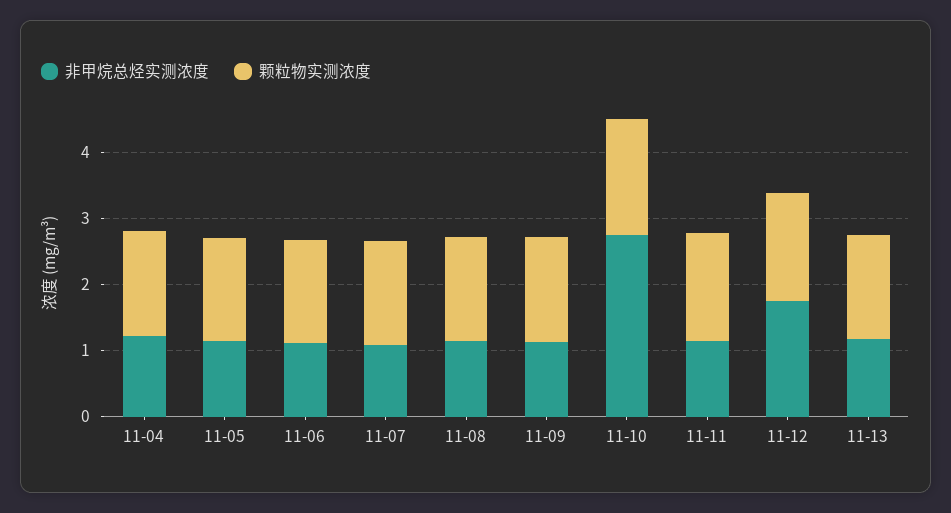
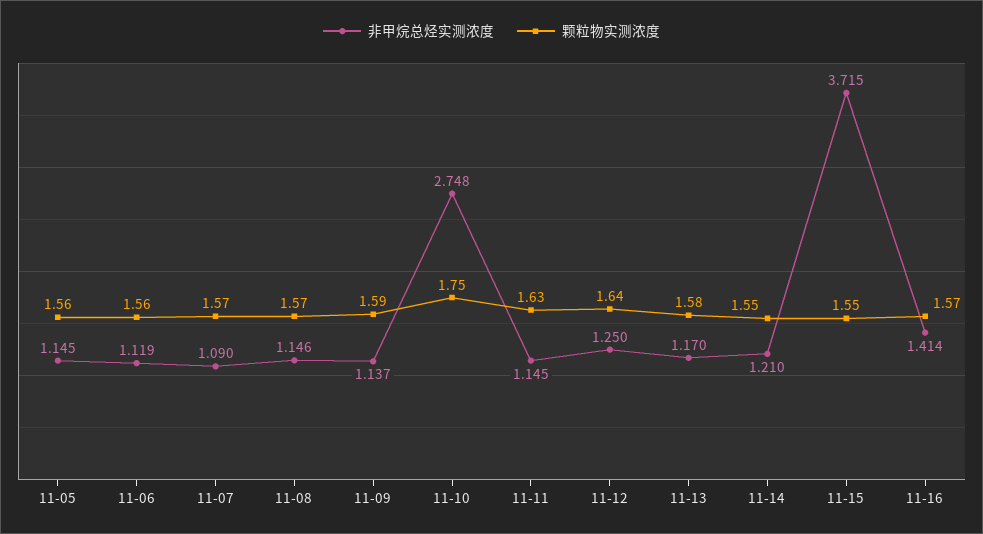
非甲烷总烃实测浓度, 11-04: 1.2 -> none
颗粒物实测浓度, 11-04: 1.6 -> none
非甲烷总烃实测浓度, 11-12: 1.8 -> 1.25
非甲烷总烃实测浓度, 11-14: none -> 1.21
颗粒物实测浓度, 11-14: none -> 1.55
非甲烷总烃实测浓度, 11-15: none -> 3.715
颗粒物实测浓度, 11-15: none -> 1.55
非甲烷总烃实测浓度, 11-16: none -> 1.414
颗粒物实测浓度, 11-16: none -> 1.57

